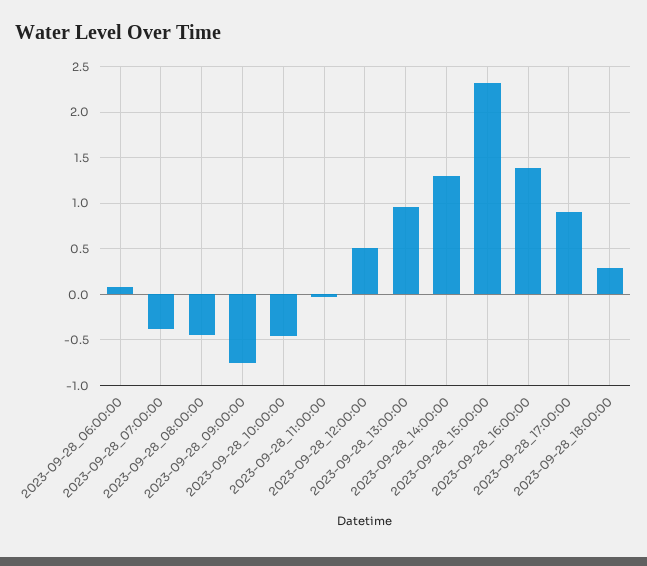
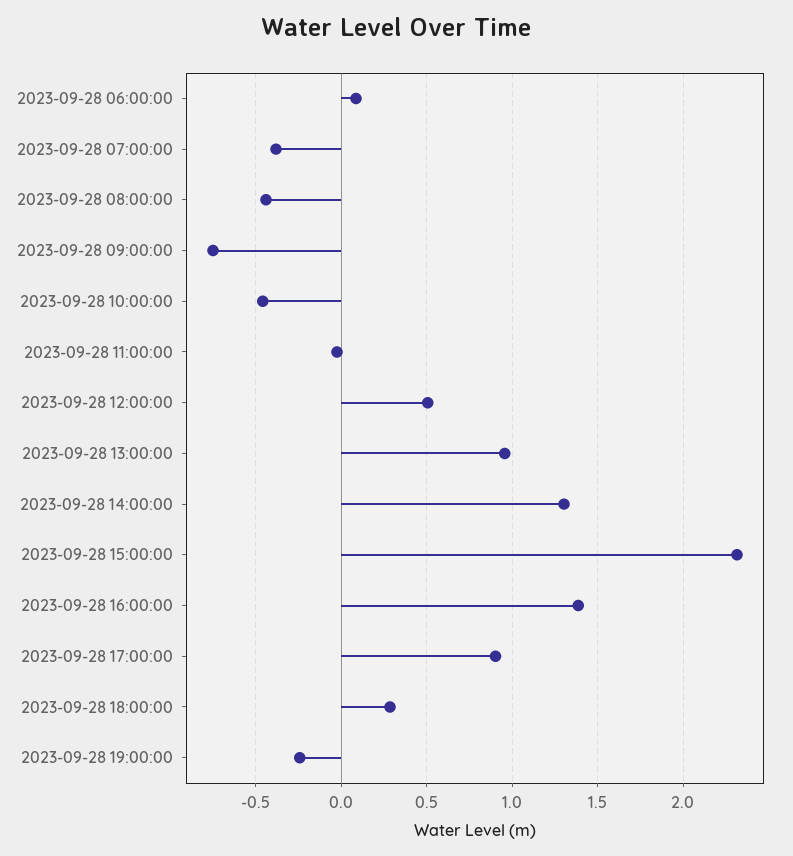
2023-09-28 19:00:00: none -> -0.25

